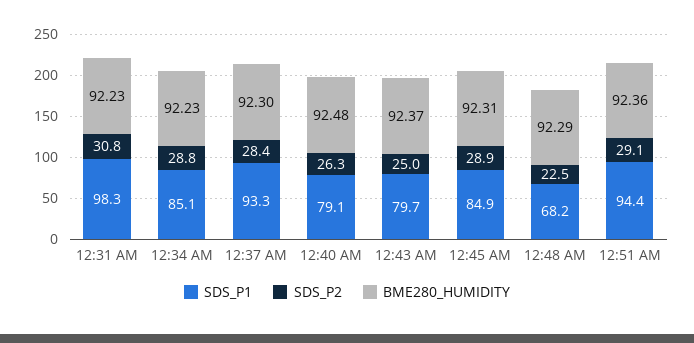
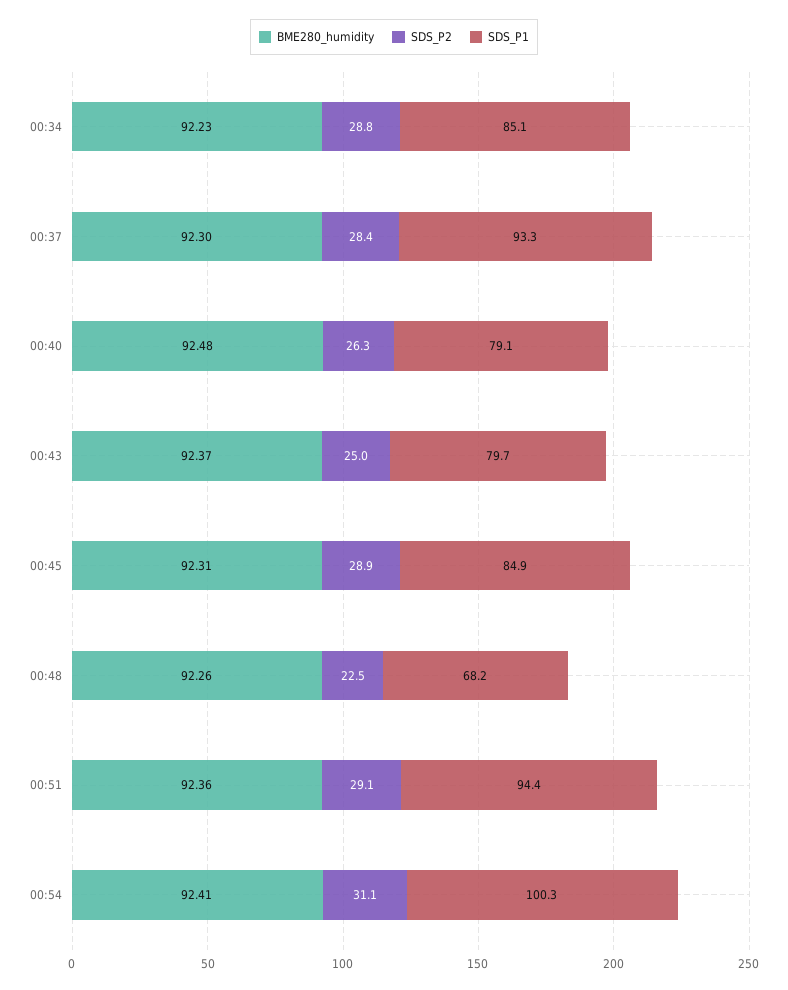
SDS_P1, 12:31 AM: 98.3 -> none
SDS_P2, 12:31 AM: 30.8 -> none
BME280_HUMIDITY, 12:31 AM: 92.23 -> none
BME280_HUMIDITY, 12:48 AM: 92.29 -> 92.26
BME280_HUMIDITY, 00:54: none -> 92.41
SDS_P2, 00:54: none -> 31.1
SDS_P1, 00:54: none -> 100.3

